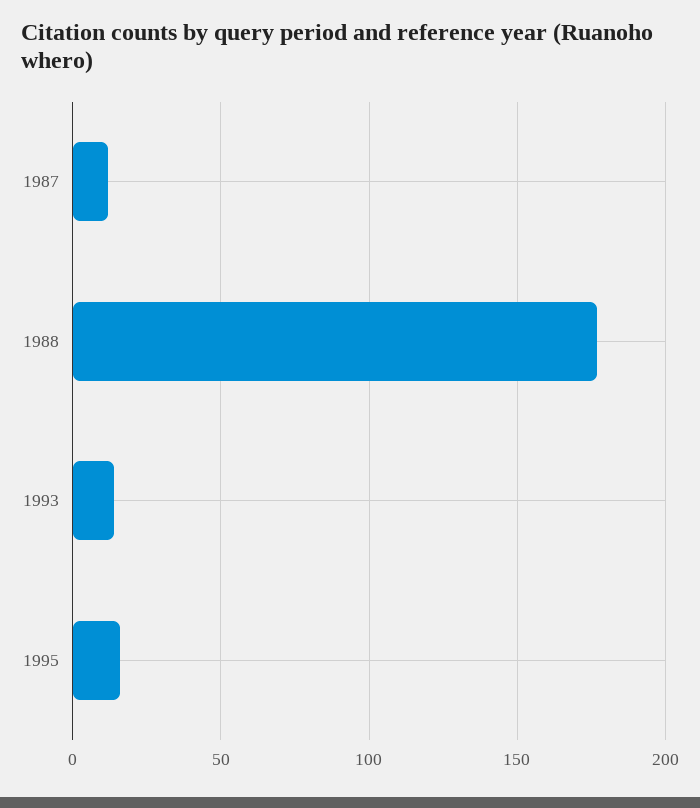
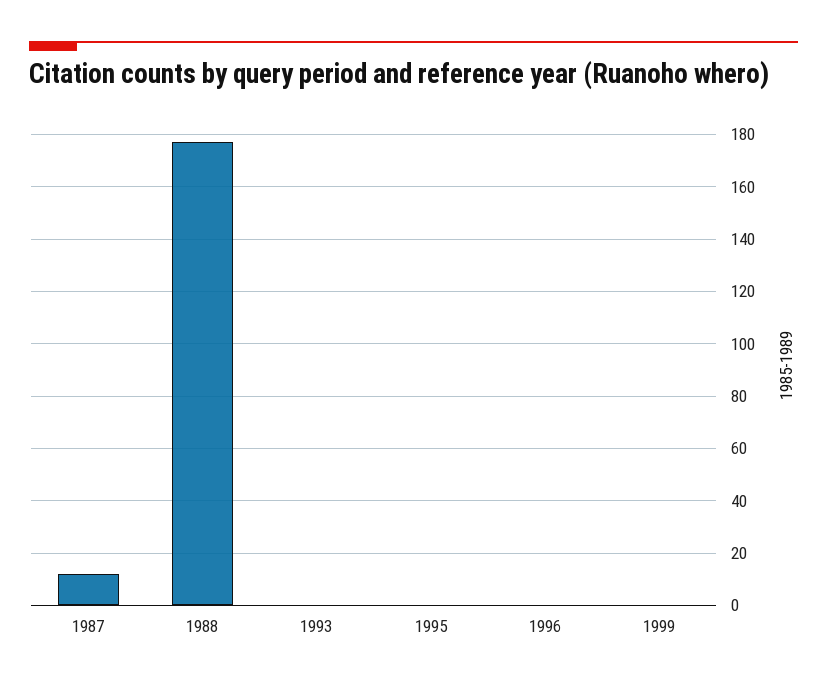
1993: 15 -> 0
1995: 15 -> 0
1996: none -> 0
1999: none -> 0

